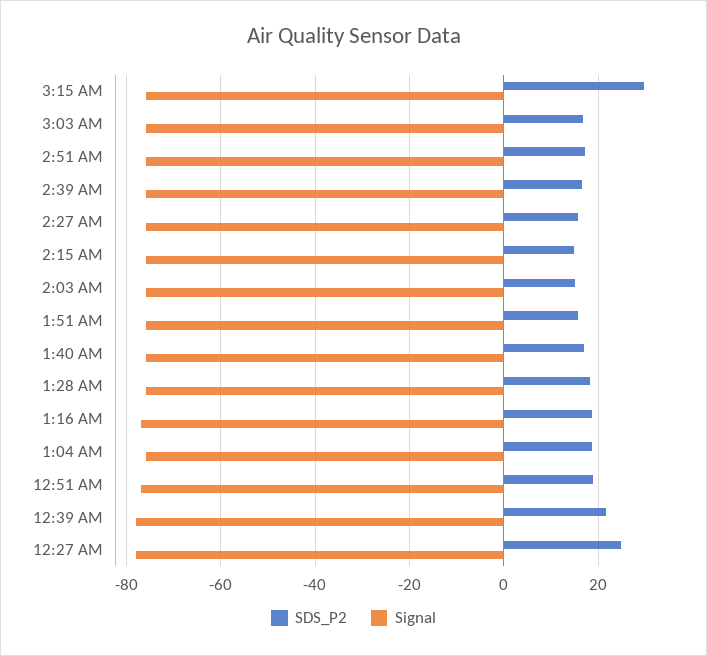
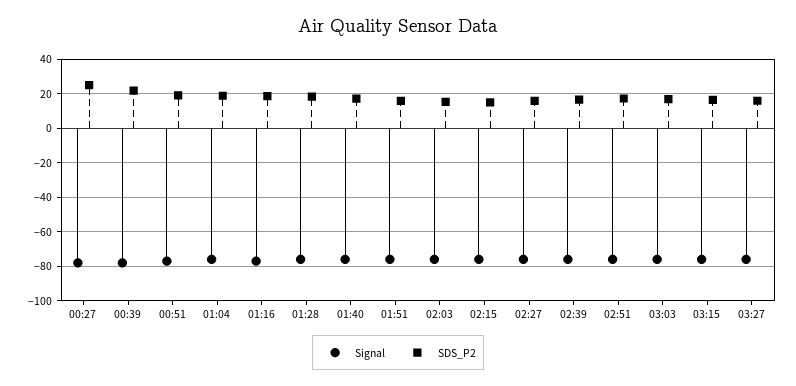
SDS_P2, 3:15 AM: 30 -> 15
Signal, 03:27: none -> -75
SDS_P2, 03:27: none -> 15

